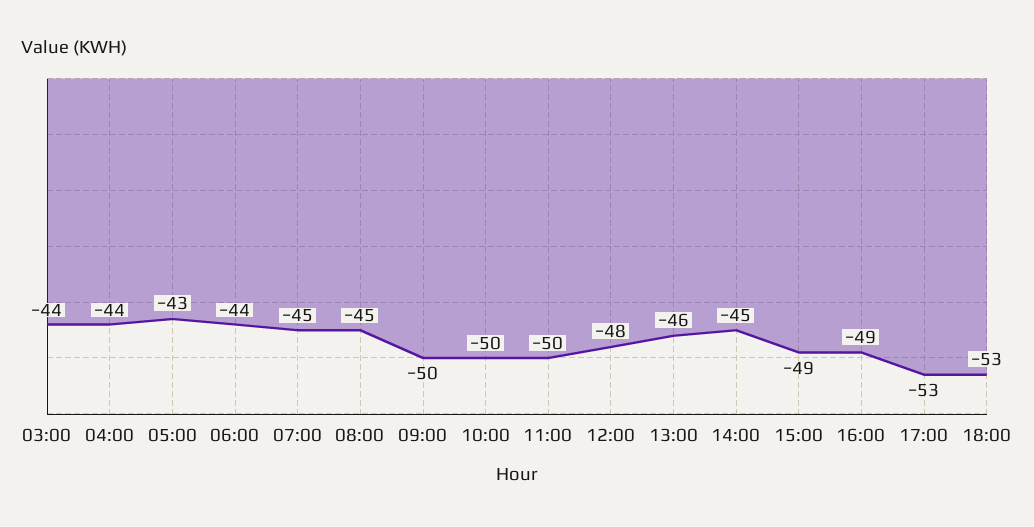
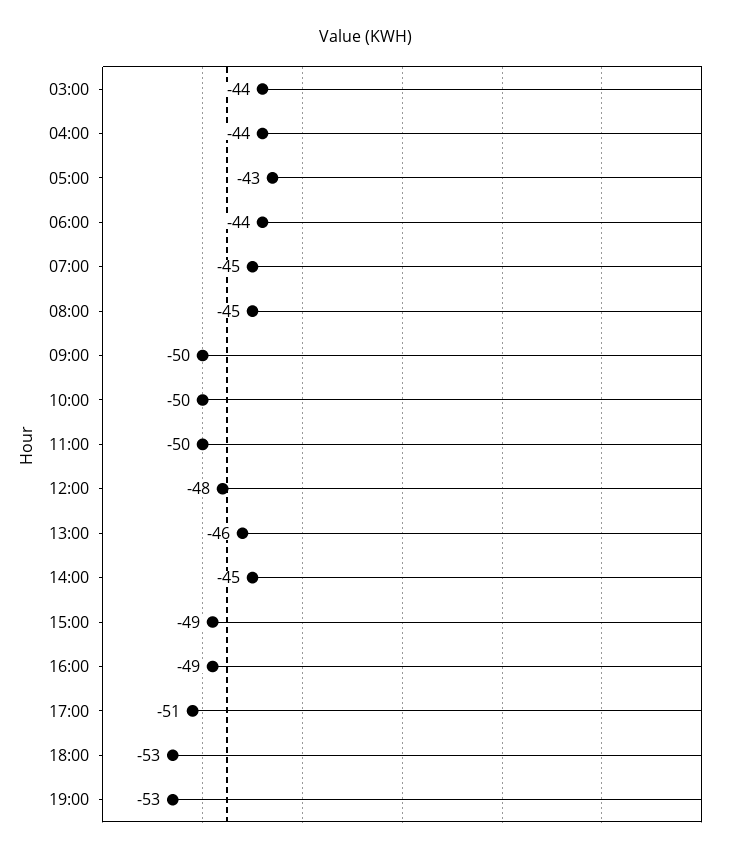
17:00: -53 -> -51
19:00: none -> -53

